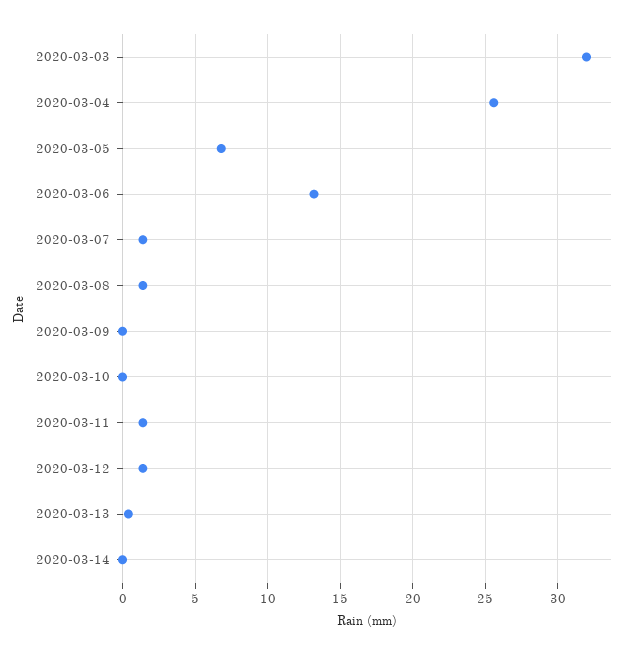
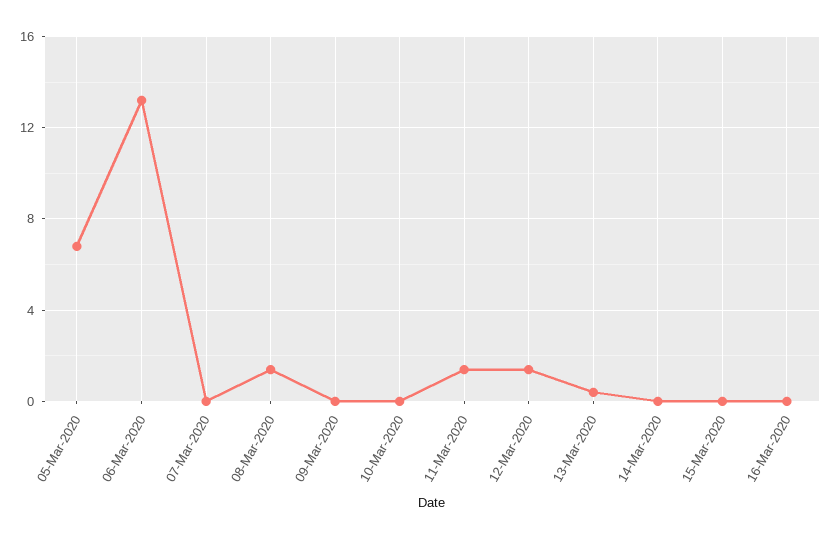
2020-03-03: 32 -> none
2020-03-04: 25.5 -> none
2020-03-07: 1.5 -> 0
15-Mar-2020: none -> 0
16-Mar-2020: none -> 0

